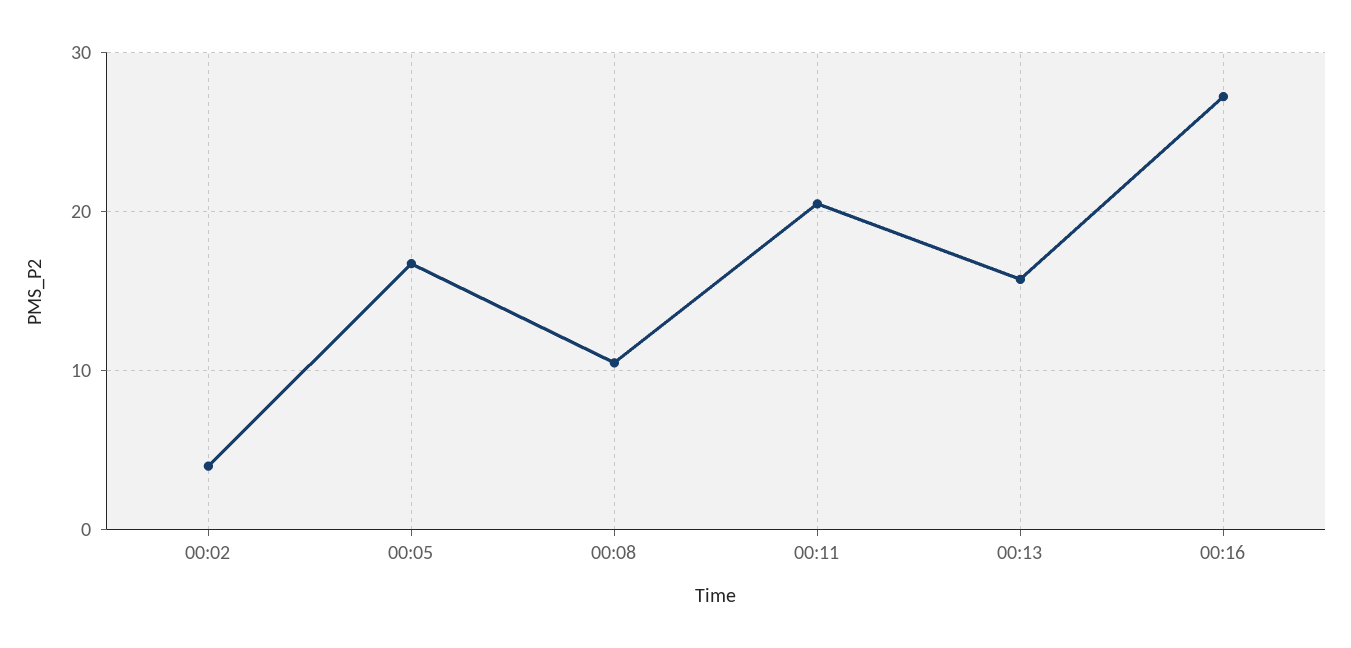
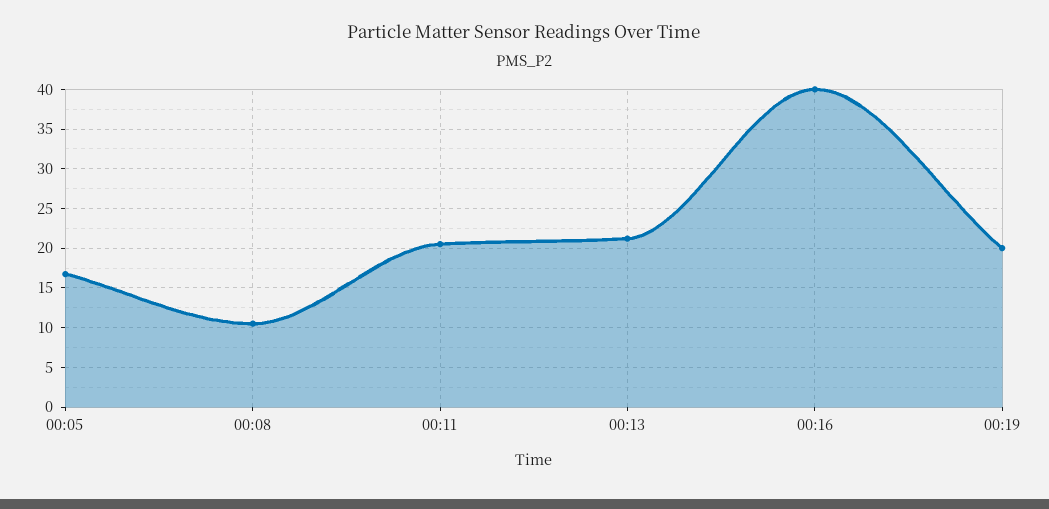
00:02: 4 -> none
00:13: 16 -> 21
00:16: 27 -> 40
00:19: none -> 20

